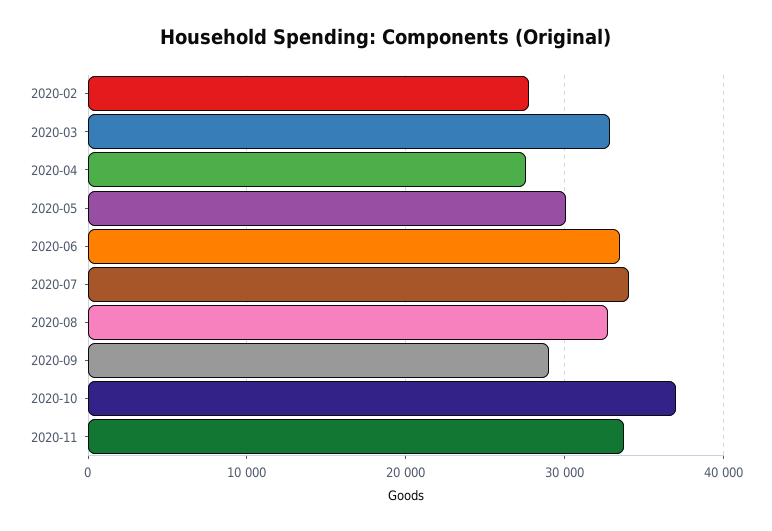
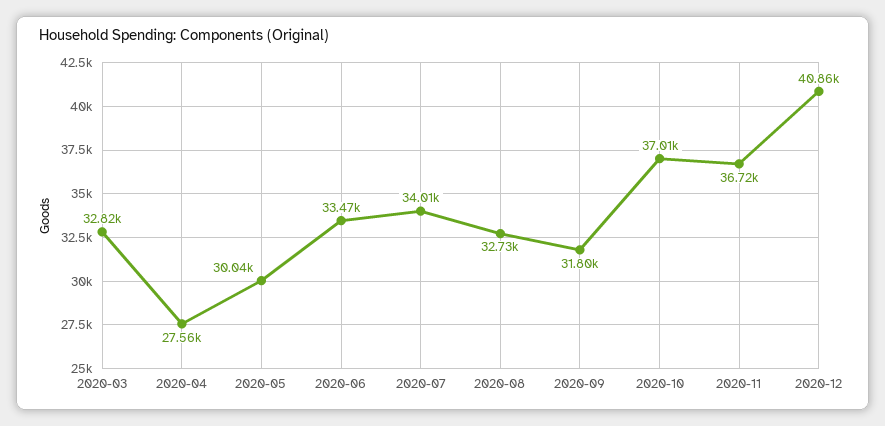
2020-02: 28000 -> none
2020-09: 29000 -> 31800
2020-11: 34000 -> 36720
2020-12: none -> 40860

